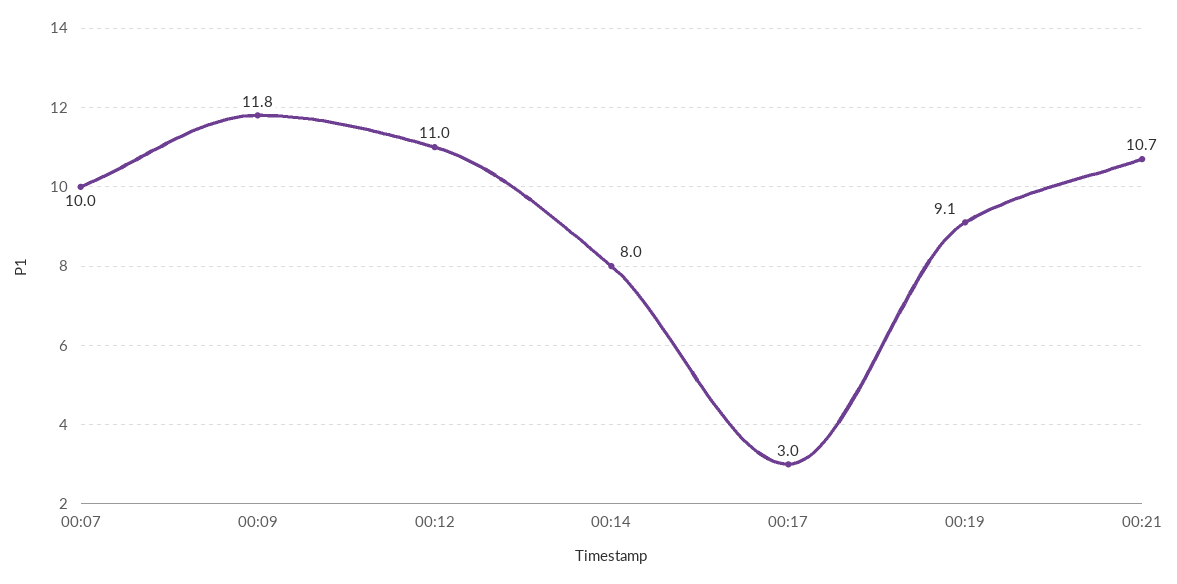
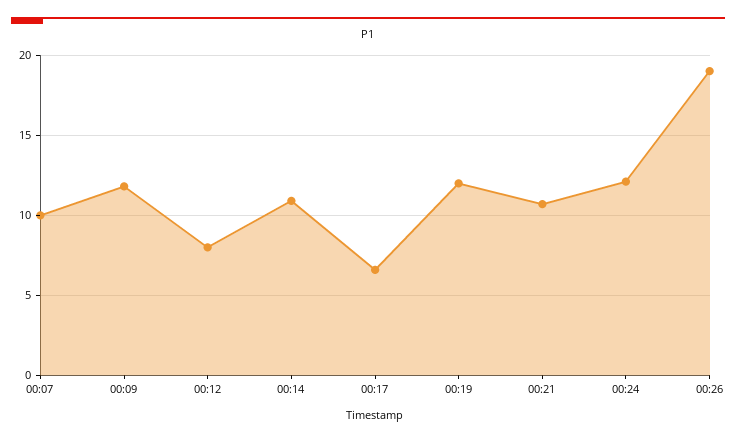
00:12: 11 -> 8
00:14: 8 -> 11
00:17: 3 -> 6.5
00:19: 9.1 -> 12
00:24: none -> 12
00:26: none -> 19

